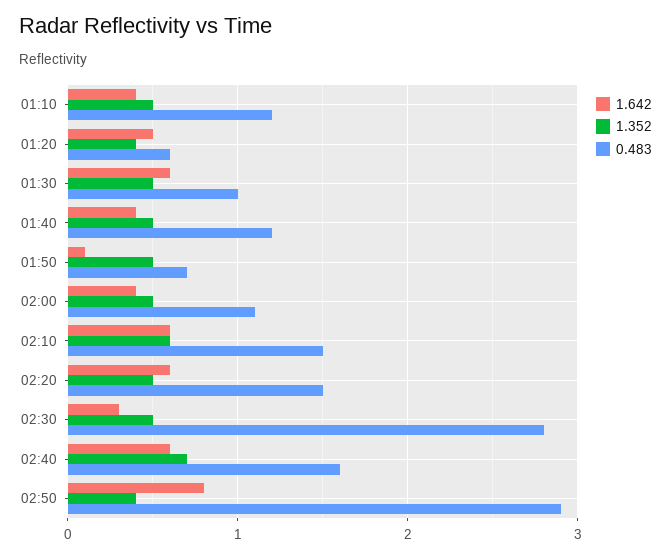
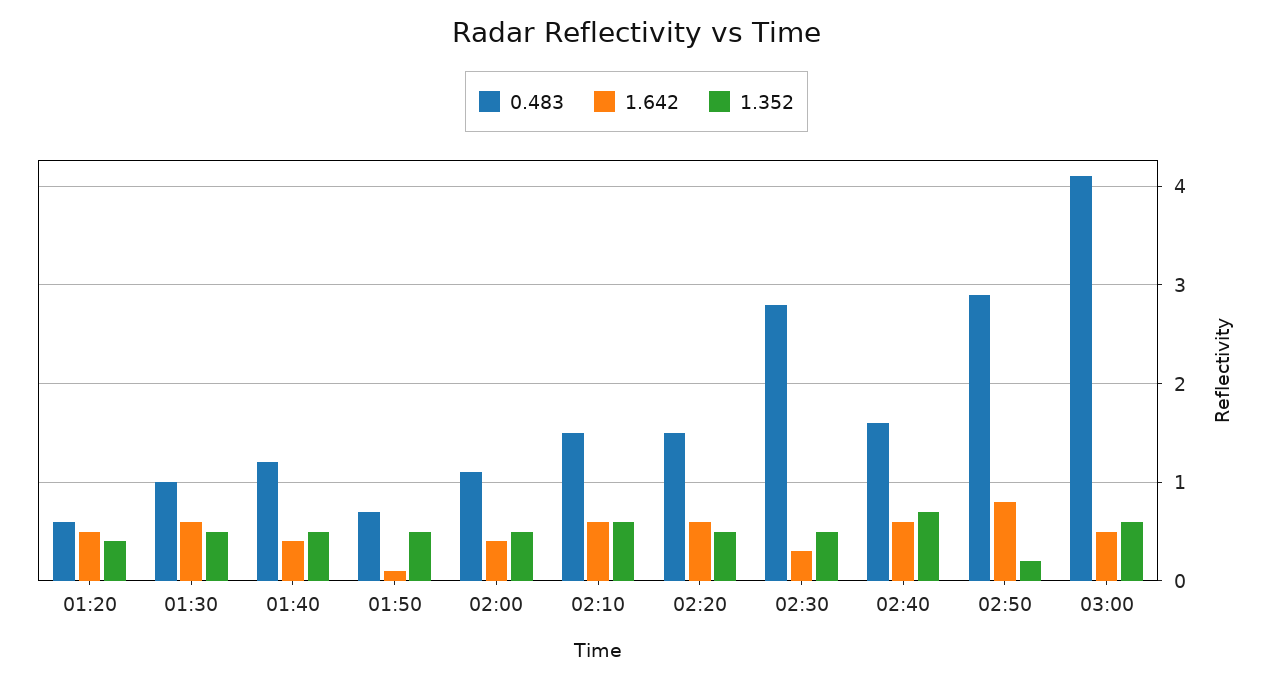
1.642, 01:10: 0.4 -> none
1.352, 01:10: 0.5 -> none
0.483, 01:10: 1.2 -> none
1.352, 02:50: 0.4 -> 0.2
0.483, 03:00: none -> 4.1
1.642, 03:00: none -> 0.5
1.352, 03:00: none -> 0.6

